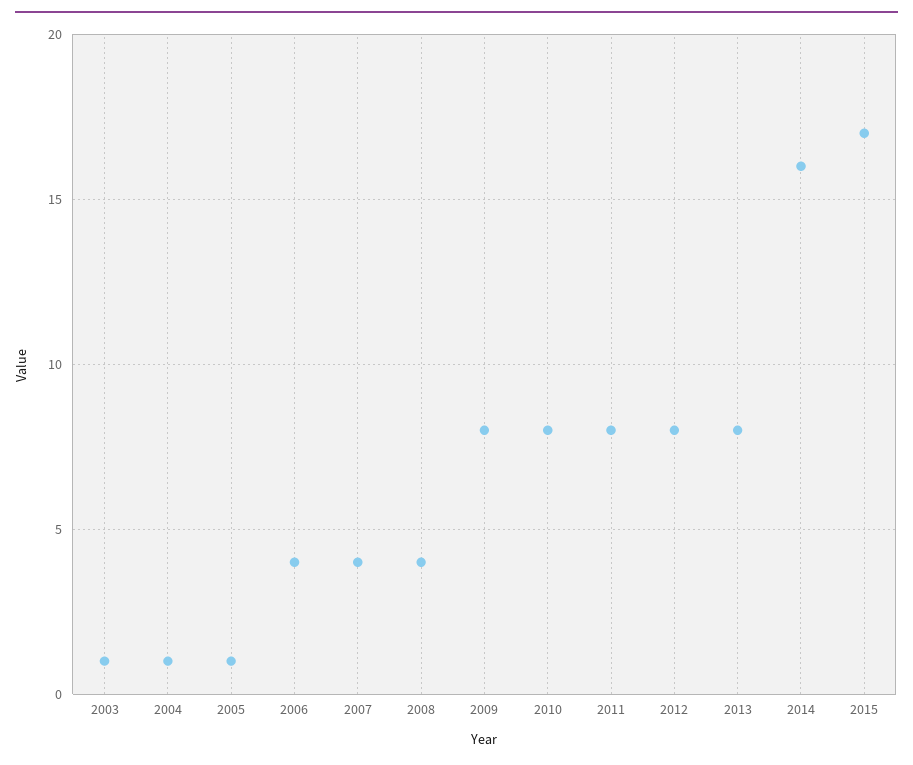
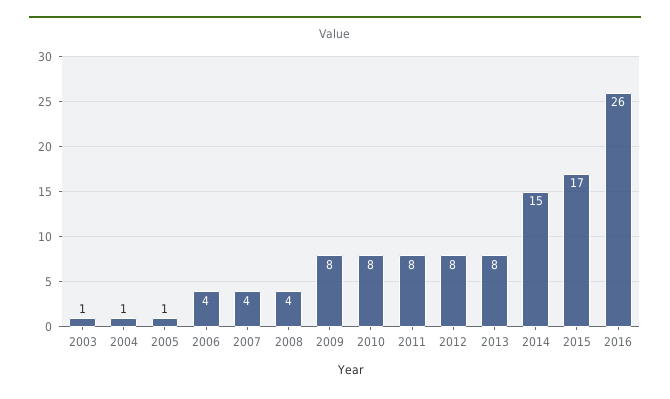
2014: 16 -> 15
2016: none -> 26

